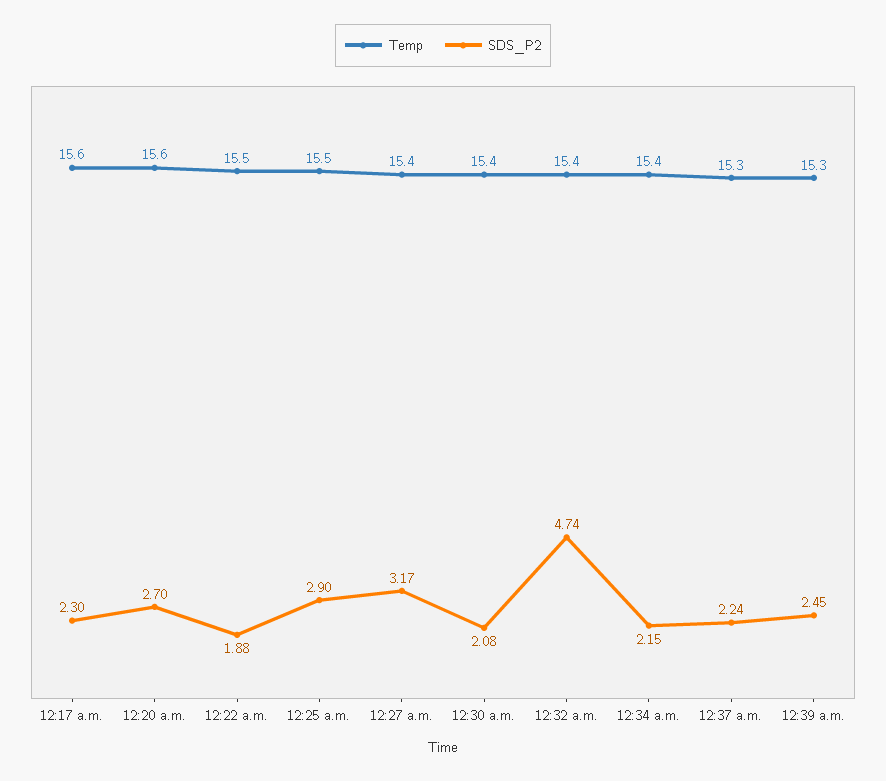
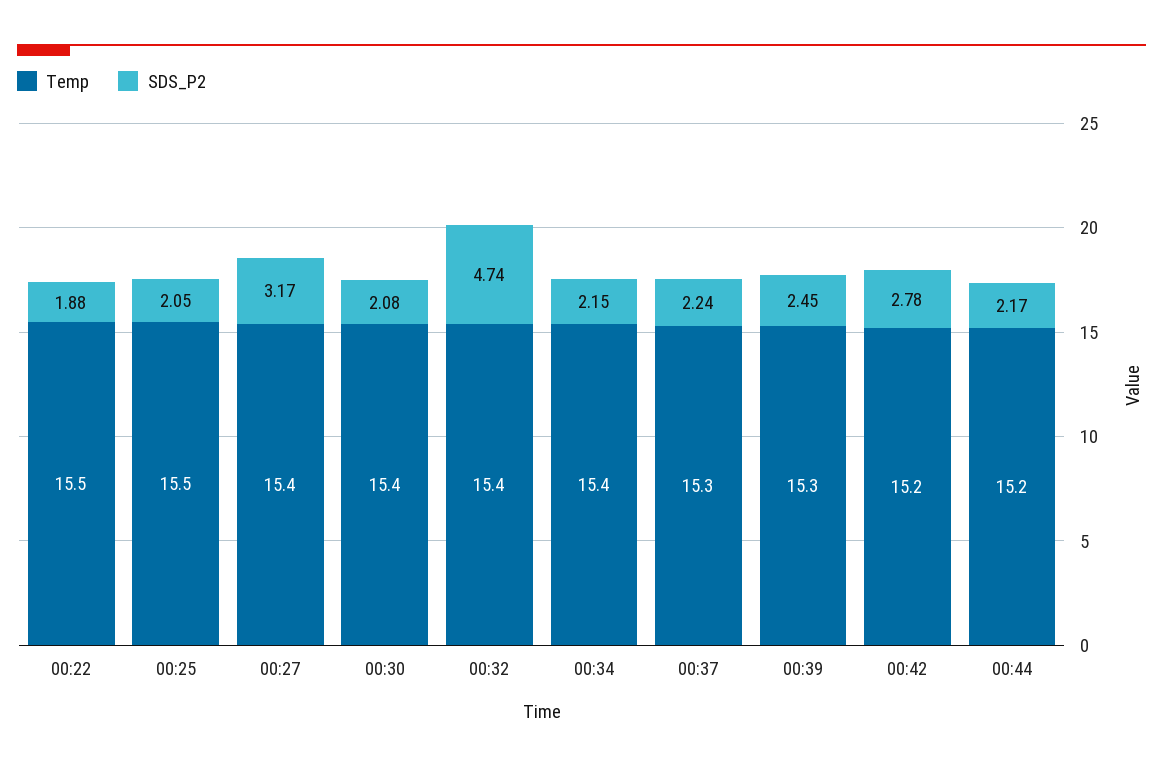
Temp, 12:17 a.m.: 15.6 -> none
SDS_P2, 12:17 a.m.: 2.3 -> none
Temp, 12:20 a.m.: 15.6 -> none
SDS_P2, 12:20 a.m.: 2.7 -> none
SDS_P2, 12:25 a.m.: 2.9 -> 2.05
Temp, 00:42: none -> 15.2
SDS_P2, 00:42: none -> 2.78
Temp, 00:44: none -> 15.2
SDS_P2, 00:44: none -> 2.17

